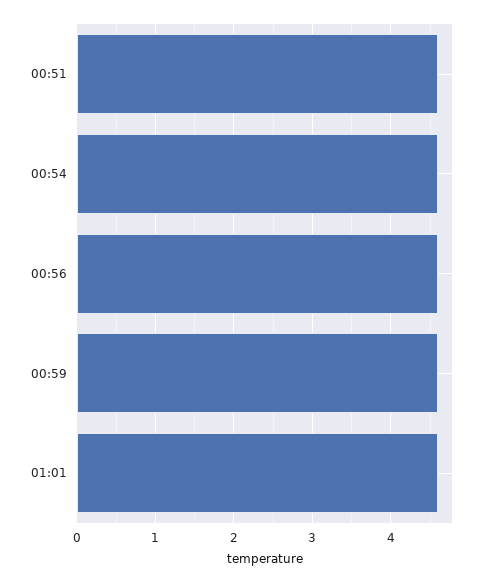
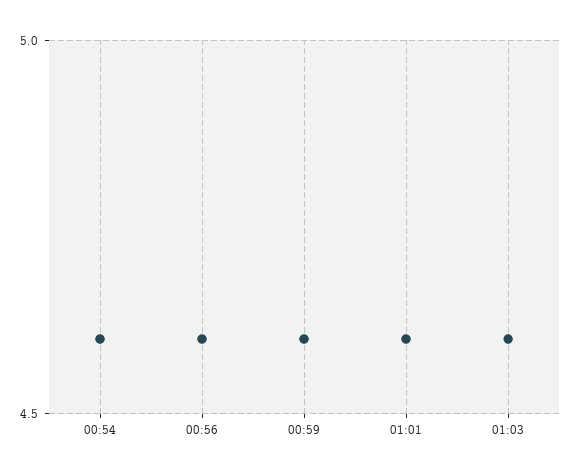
00:51: 4.6 -> none
01:03: none -> 4.6

